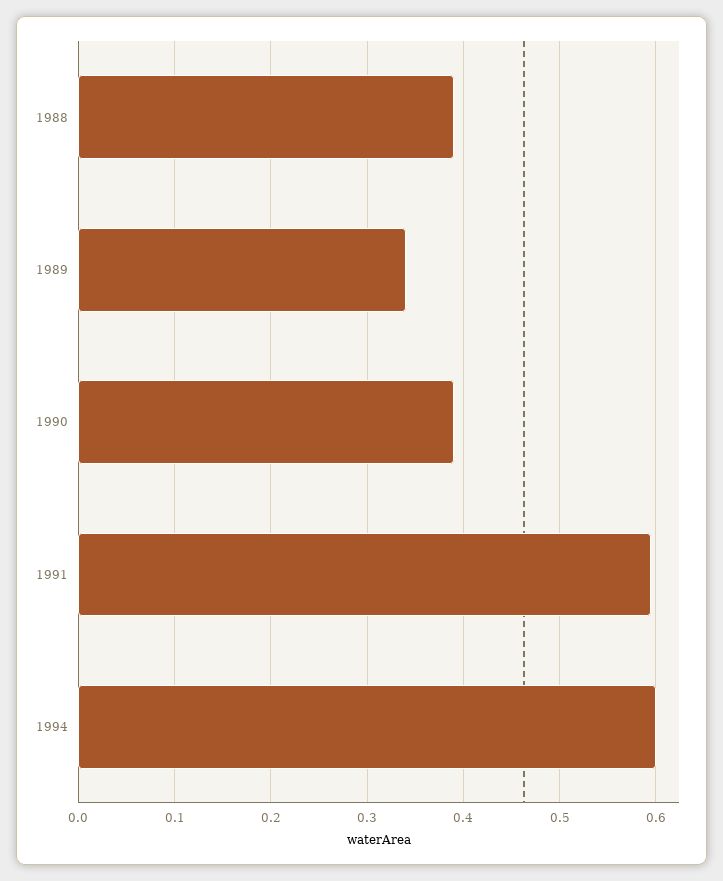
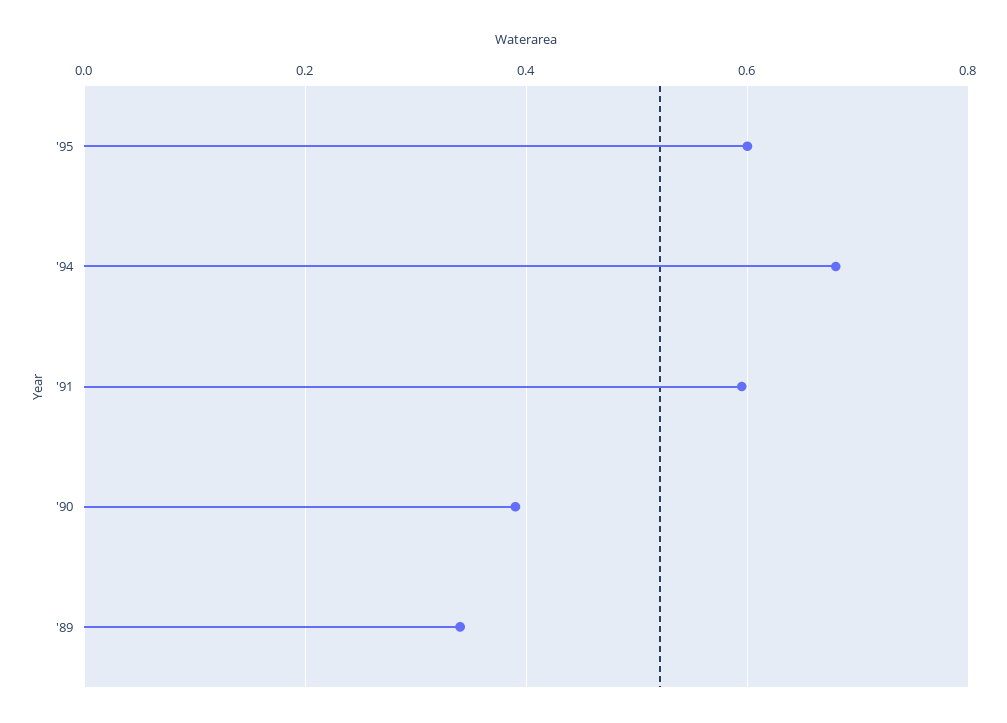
1988: 0.39 -> none
1994: 0.6 -> 0.68
'95: none -> 0.6

